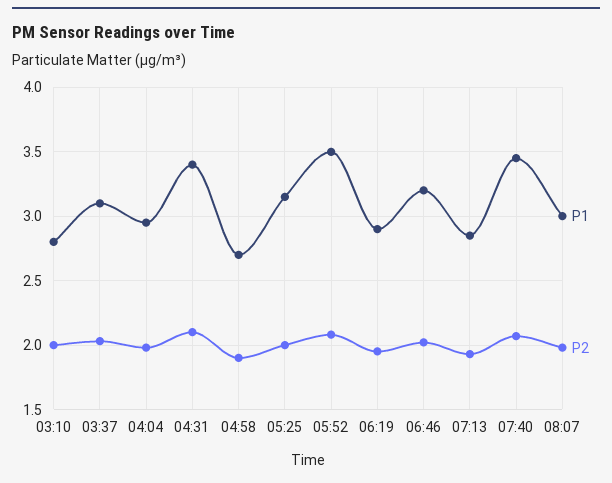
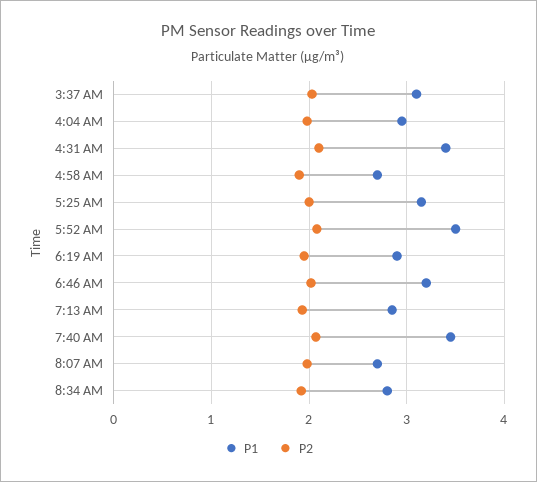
P1, 03:10: 2.8 -> none
P2, 03:10: 2 -> none
P1, 08:07: 3 -> 2.7
P1, 8:34 AM: none -> 2.8
P2, 8:34 AM: none -> 1.9

